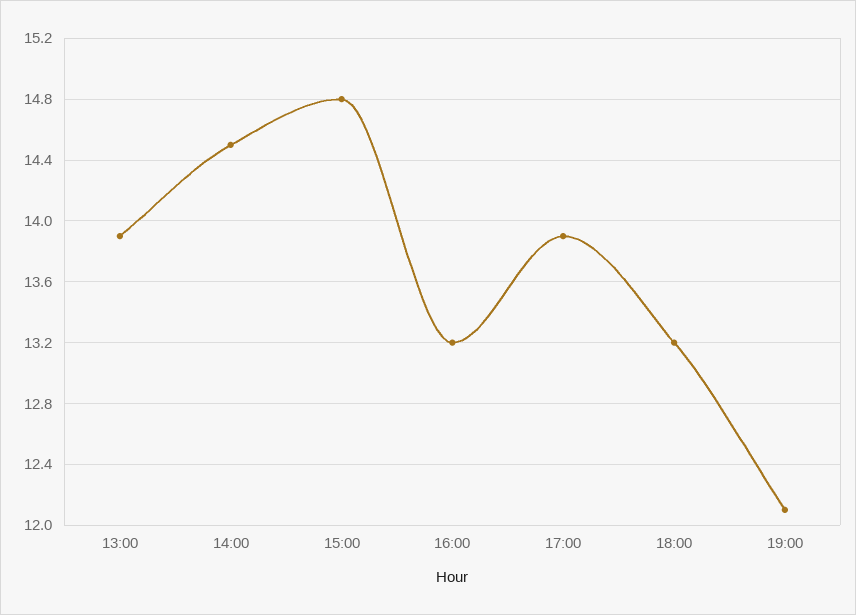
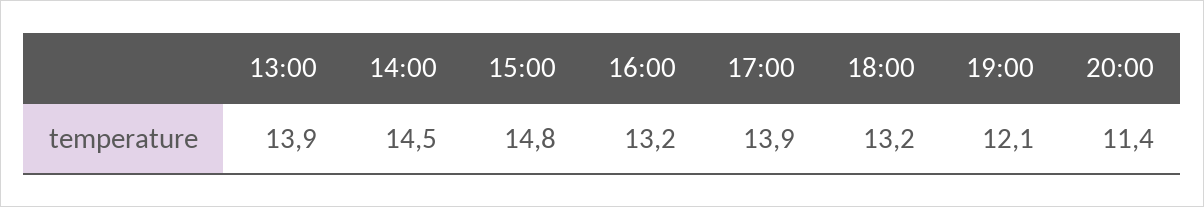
20:00: none -> 11.4

